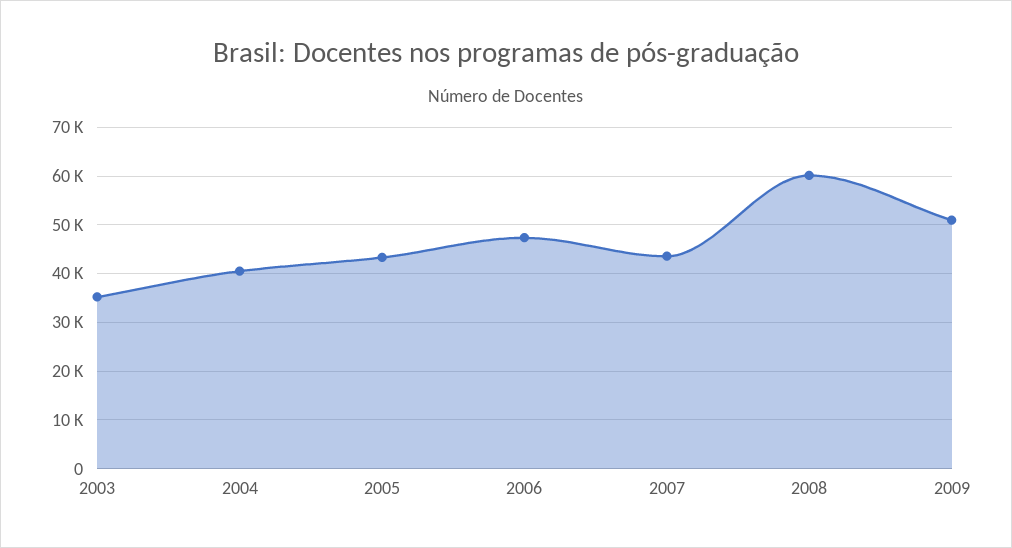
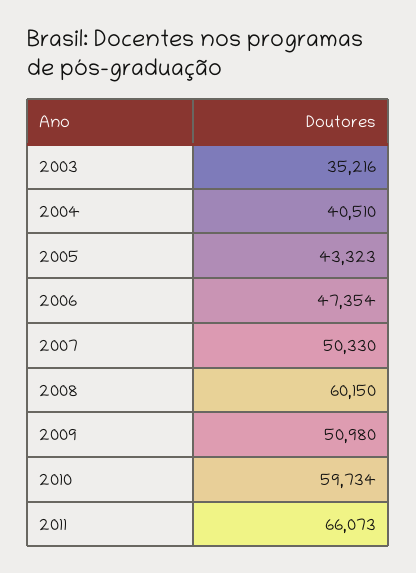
2007: 44000 -> 50330
2010: none -> 59734
2011: none -> 66073

